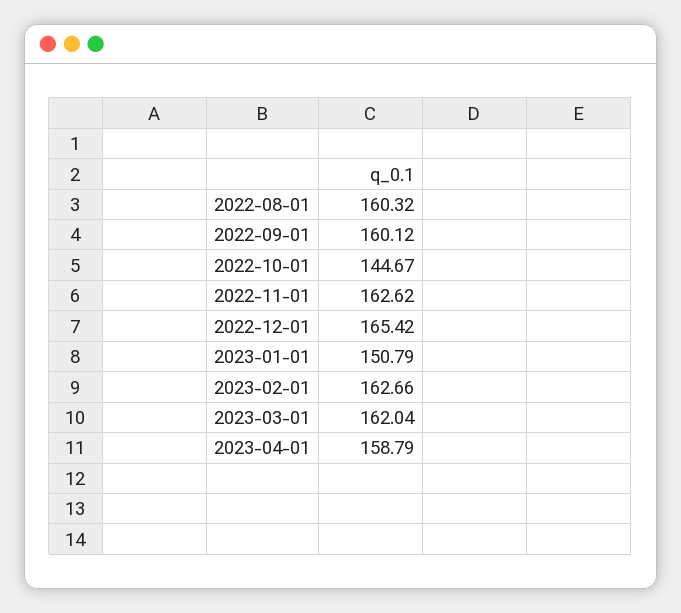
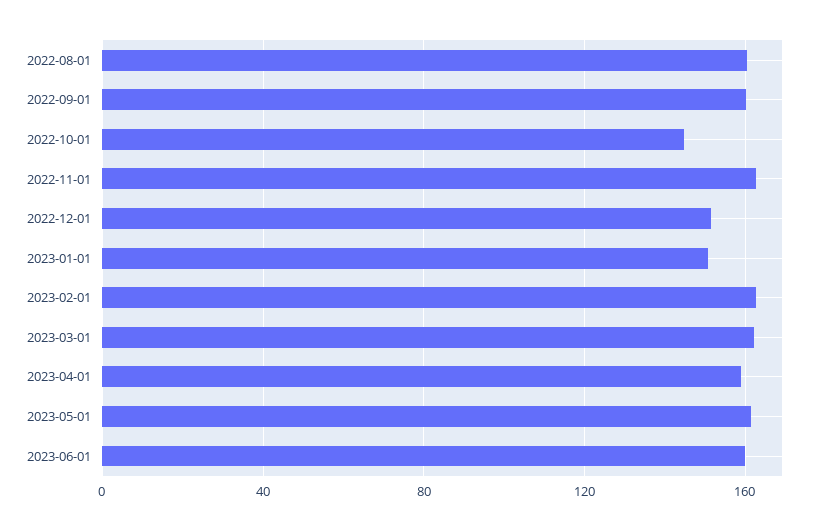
2022-12-01: 165.42 -> 150
2023-05-01: none -> 160
2023-06-01: none -> 160

